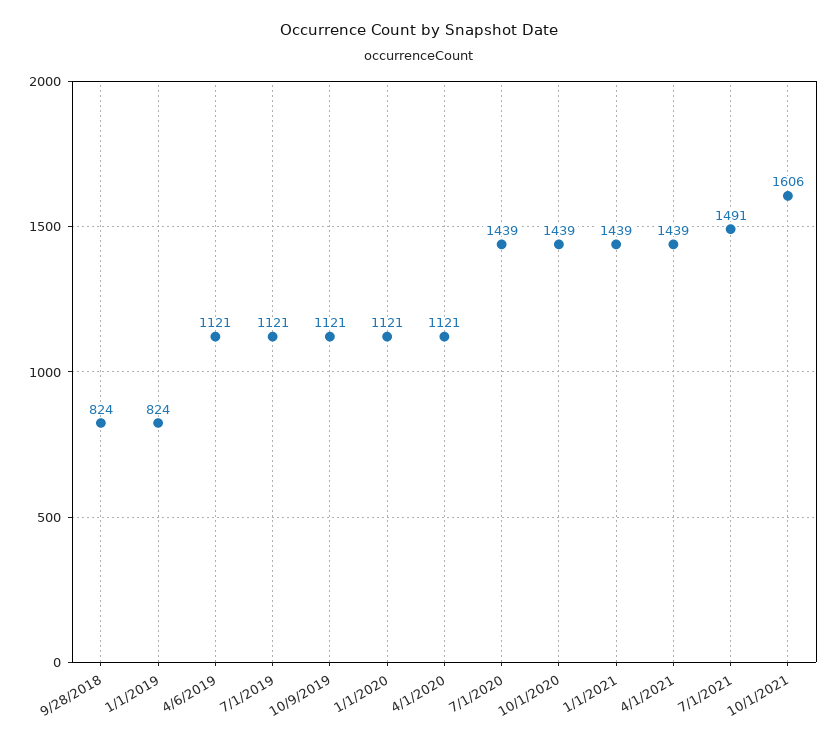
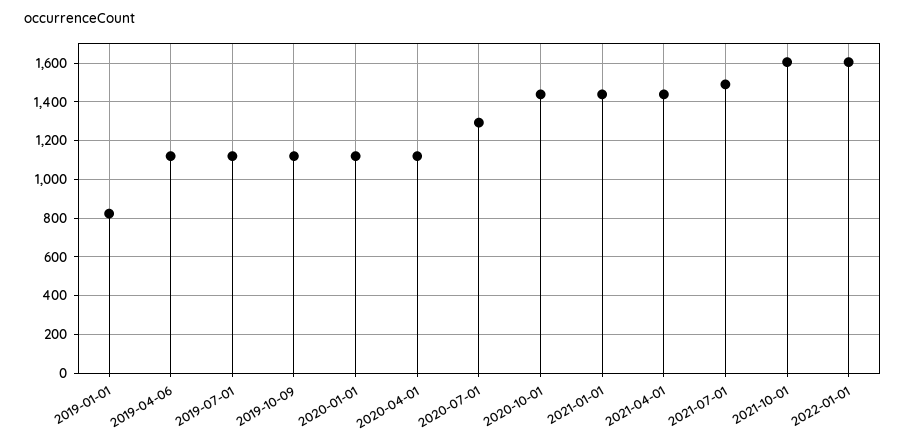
9/28/2018: 824 -> none
7/1/2020: 1439 -> 1300
2022-01-01: none -> 1600

